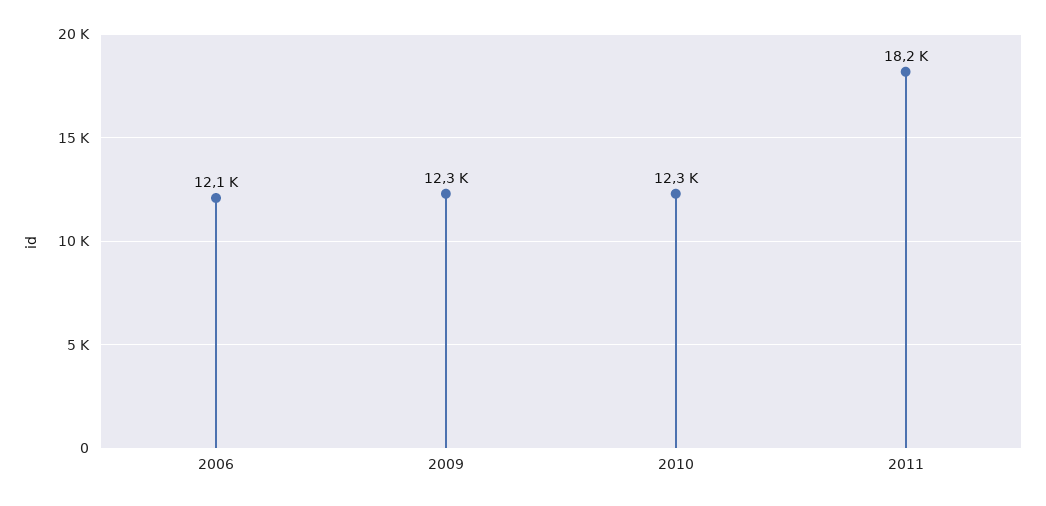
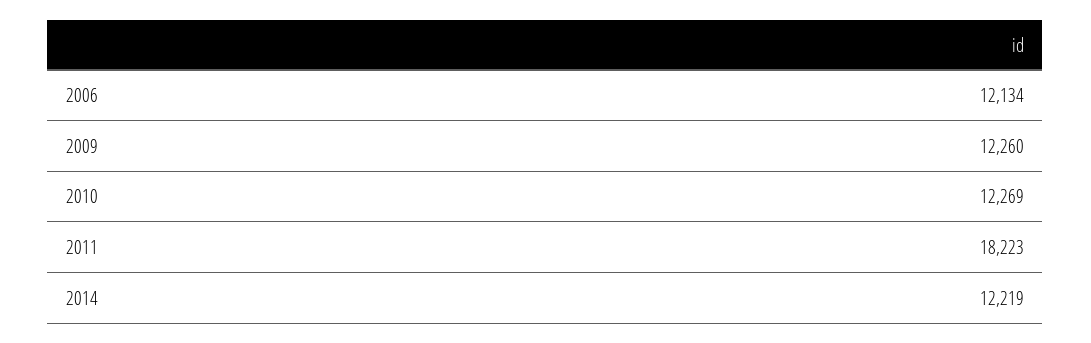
2014: none -> 12219

